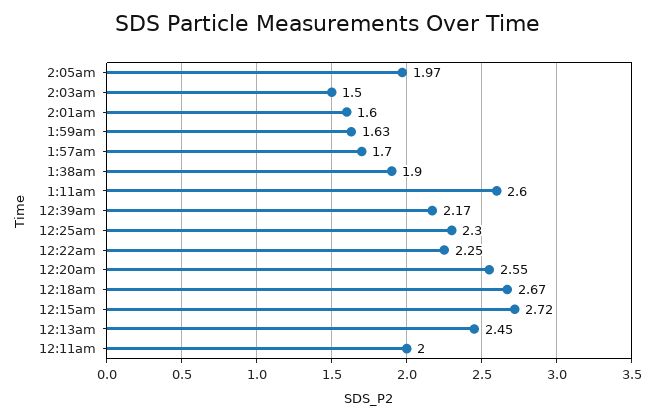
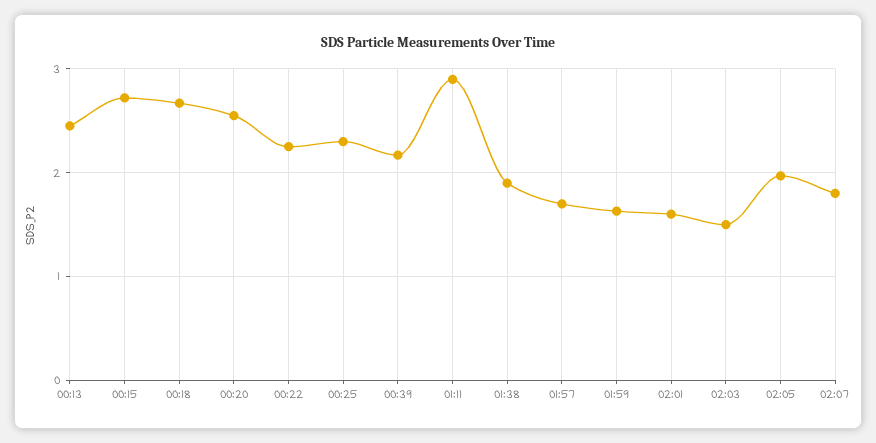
1:11am: 2.6 -> 2.9
12:11am: 2 -> none
02:07: none -> 1.8

